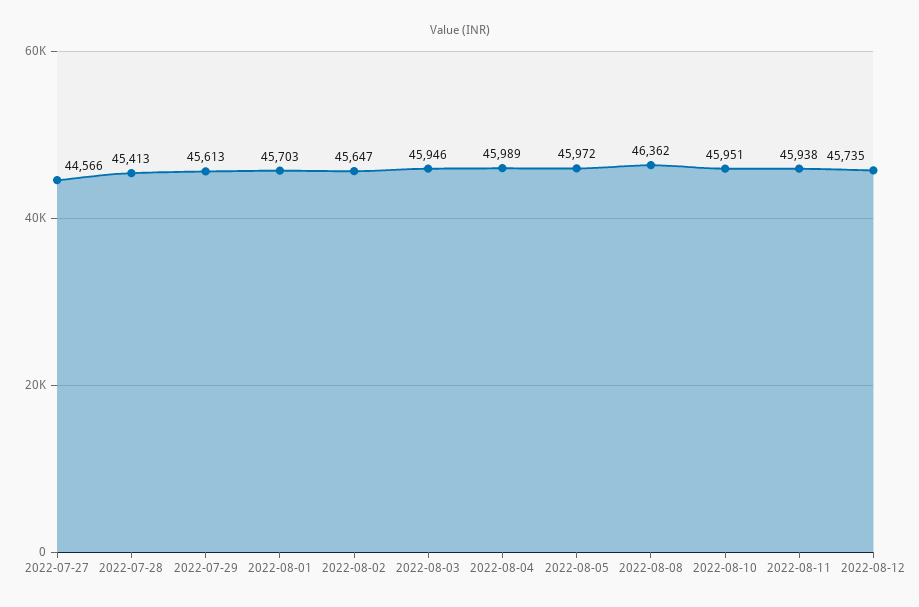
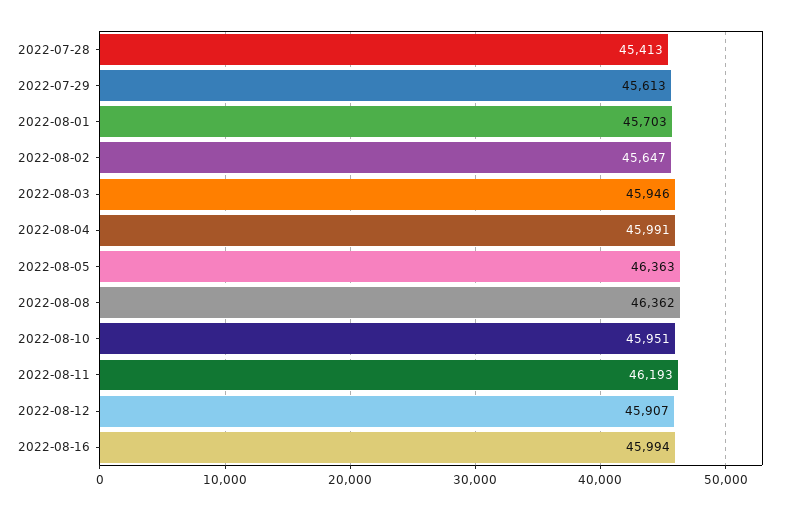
2022-07-27: 44566 -> none
2022-08-04: 45989 -> 45991
2022-08-05: 45972 -> 46363
2022-08-11: 45938 -> 46193
2022-08-12: 45735 -> 45907
2022-08-16: none -> 45994

